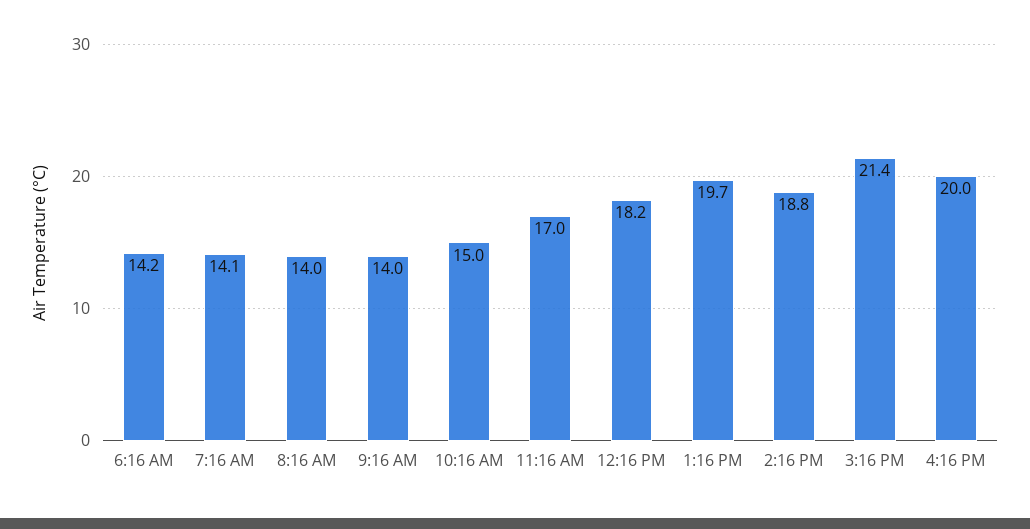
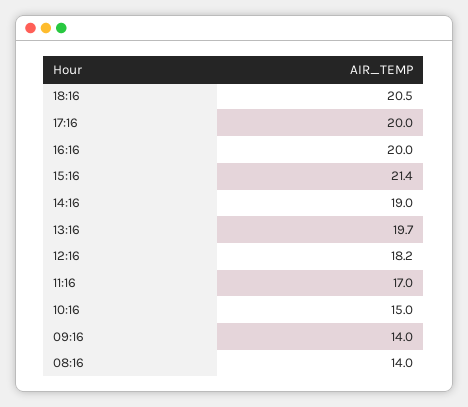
6:16 AM: 14.2 -> none
7:16 AM: 14.1 -> none
2:16 PM: 18.8 -> 19
18:16: none -> 20.5
17:16: none -> 20

